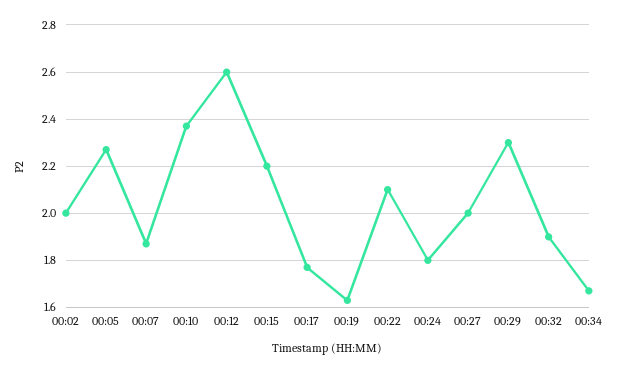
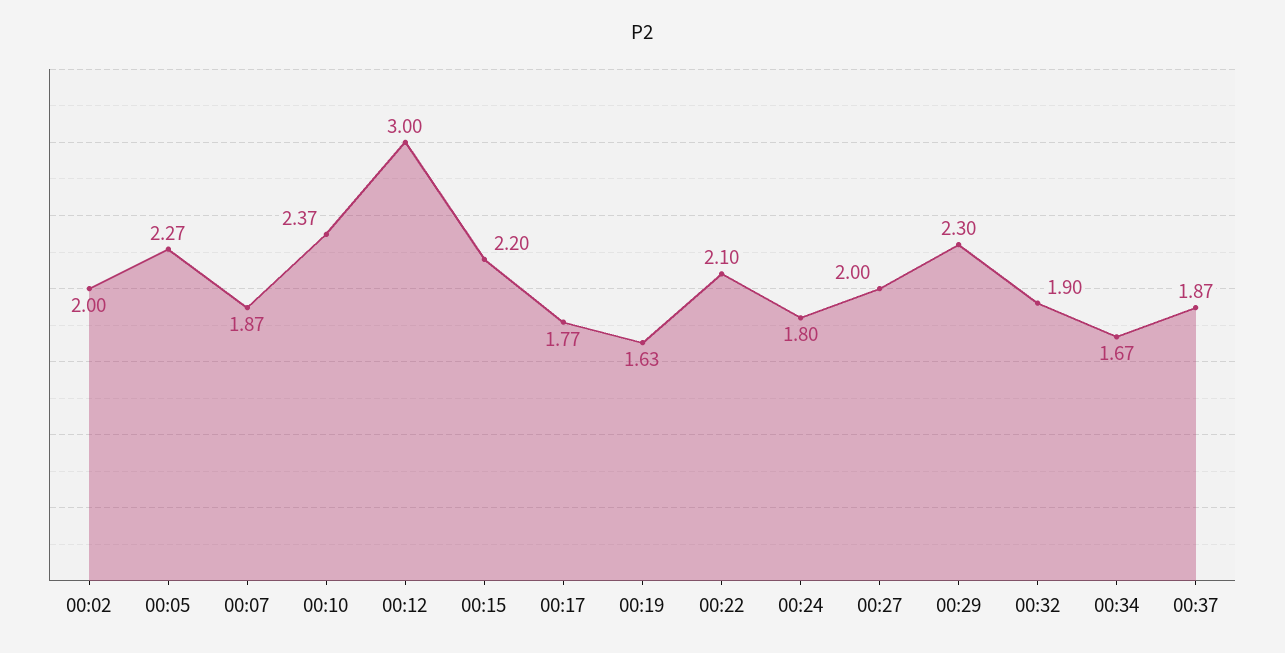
00:12: 2.6 -> 3
00:37: none -> 1.87

